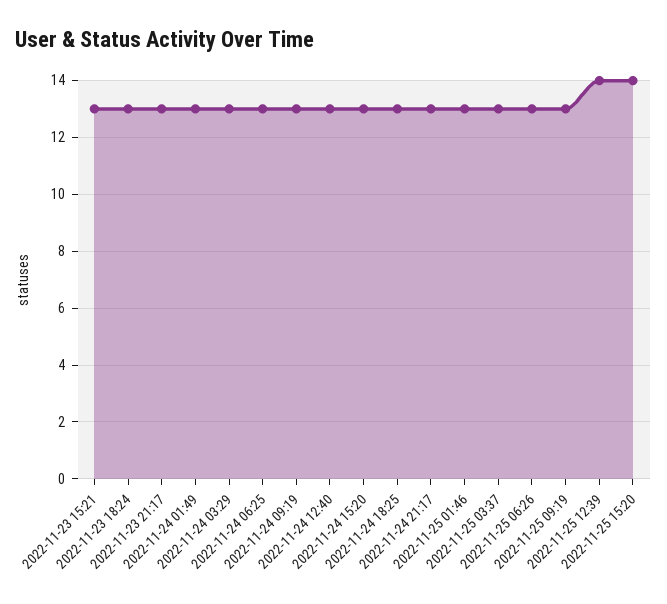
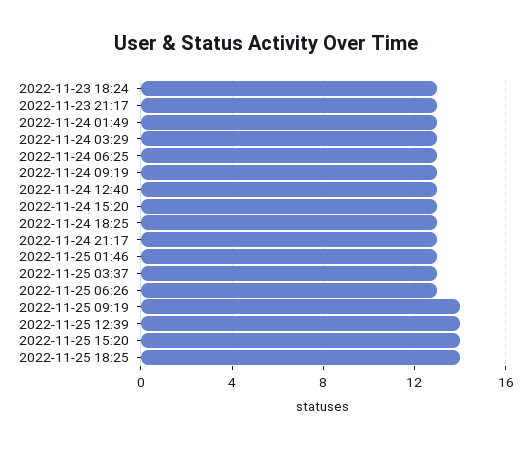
2022-11-23 15:21: 13 -> none
2022-11-25 09:19: 13 -> 14
2022-11-25 18:25: none -> 14

